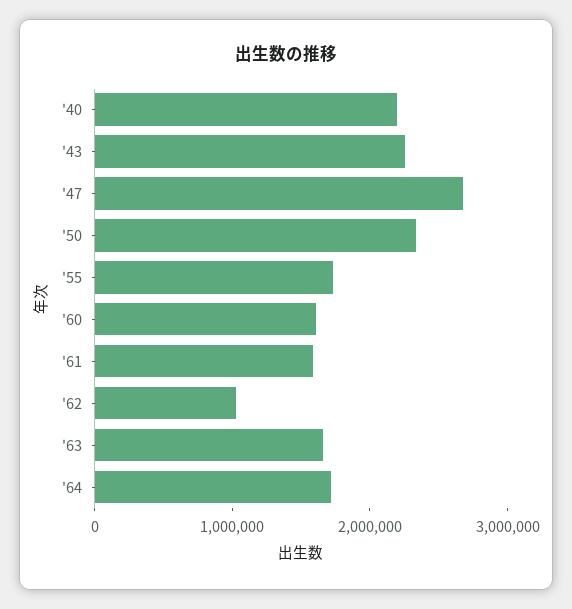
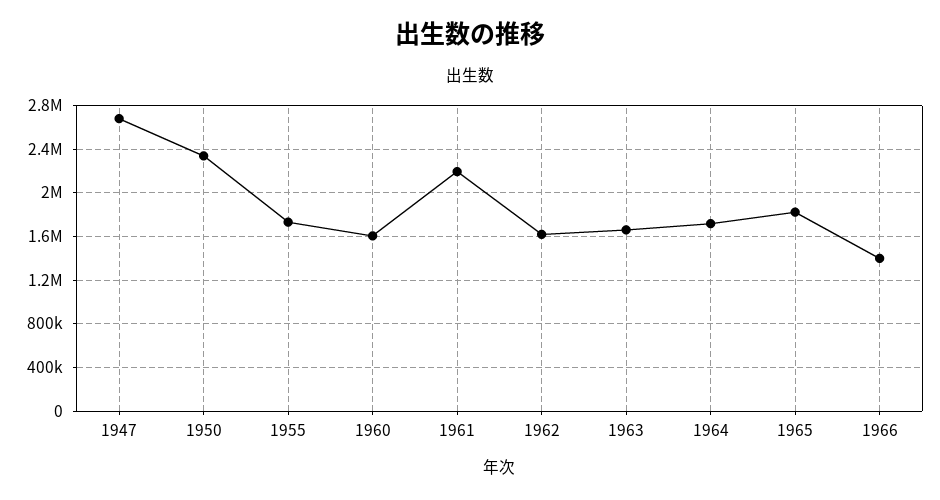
'40: 2200000 -> none
'43: 2200000 -> none
'61: 1600000 -> 2200000
'62: 1000000 -> 1600000
1965: none -> 1800000
1966: none -> 1400000

